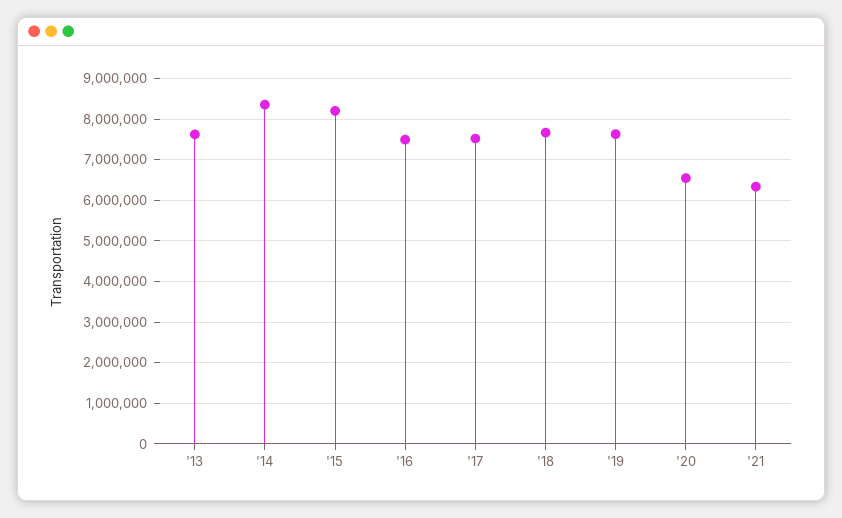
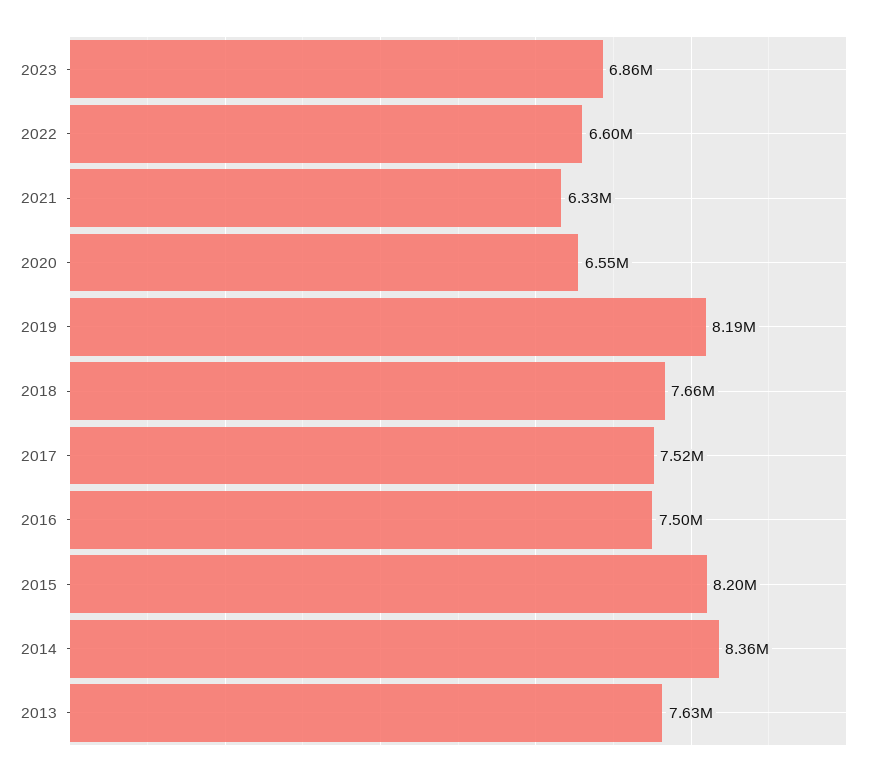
'19: 7600000 -> 8190000
2023: none -> 6860000
2022: none -> 6600000

